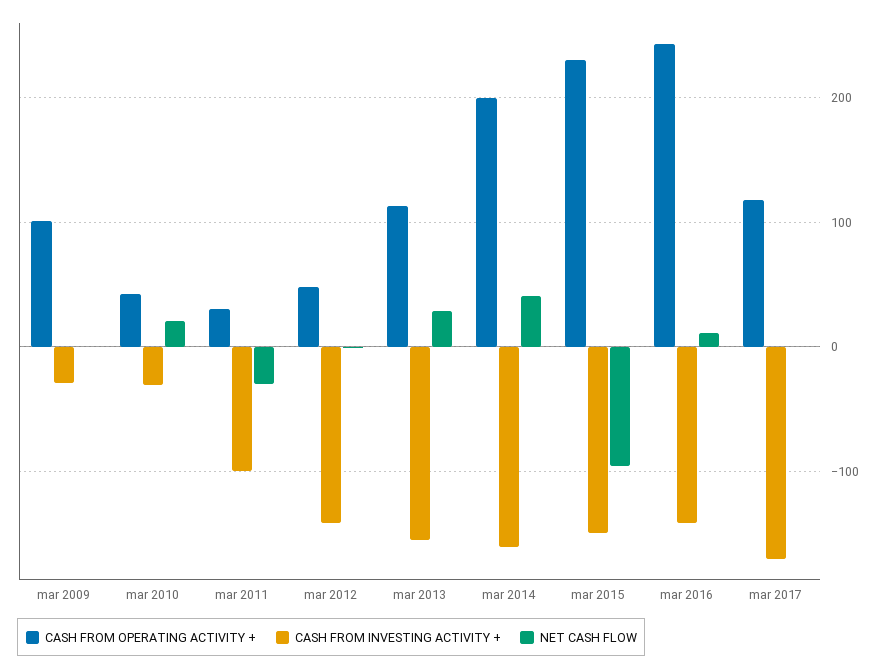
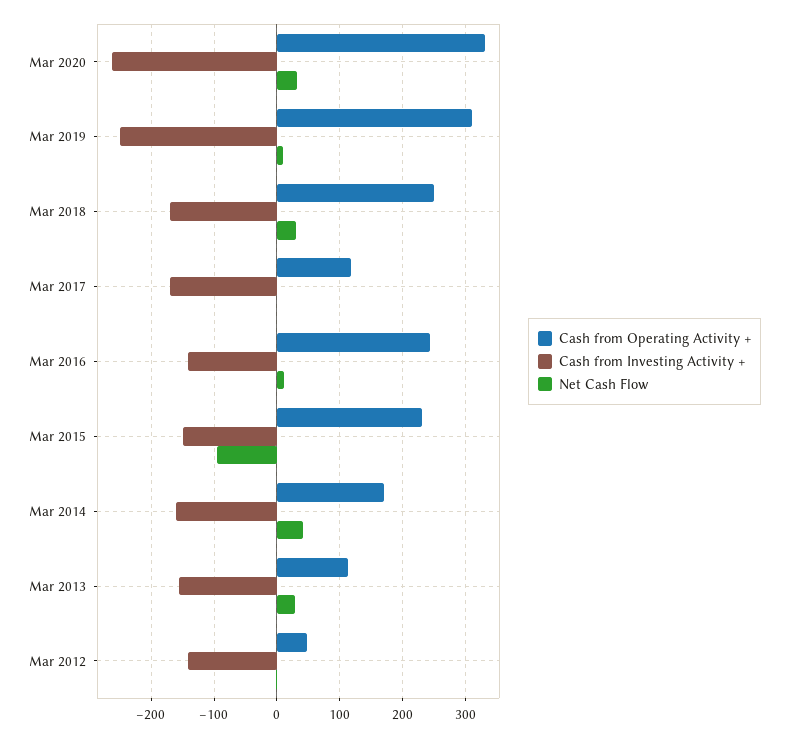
CASH FROM OPERATING ACTIVITY +, mar 2009: 100 -> none
CASH FROM INVESTING ACTIVITY +, mar 2009: -30 -> none
NET CASH FLOW, mar 2009: 0 -> none
CASH FROM OPERATING ACTIVITY +, mar 2010: 40 -> none
CASH FROM INVESTING ACTIVITY +, mar 2010: -30 -> none
NET CASH FLOW, mar 2010: 20 -> none
CASH FROM OPERATING ACTIVITY +, mar 2011: 30 -> none
CASH FROM INVESTING ACTIVITY +, mar 2011: -100 -> none
NET CASH FLOW, mar 2011: -30 -> none
CASH FROM OPERATING ACTIVITY +, mar 2014: 200 -> 170
CASH FROM OPERATING ACTIVITY +, Mar 2020: none -> 330
CASH FROM INVESTING ACTIVITY +, Mar 2020: none -> -260
NET CASH FLOW, Mar 2020: none -> 30
CASH FROM OPERATING ACTIVITY +, Mar 2019: none -> 310
CASH FROM INVESTING ACTIVITY +, Mar 2019: none -> -250
NET CASH FLOW, Mar 2019: none -> 10
CASH FROM OPERATING ACTIVITY +, Mar 2018: none -> 250
CASH FROM INVESTING ACTIVITY +, Mar 2018: none -> -170
NET CASH FLOW, Mar 2018: none -> 30

